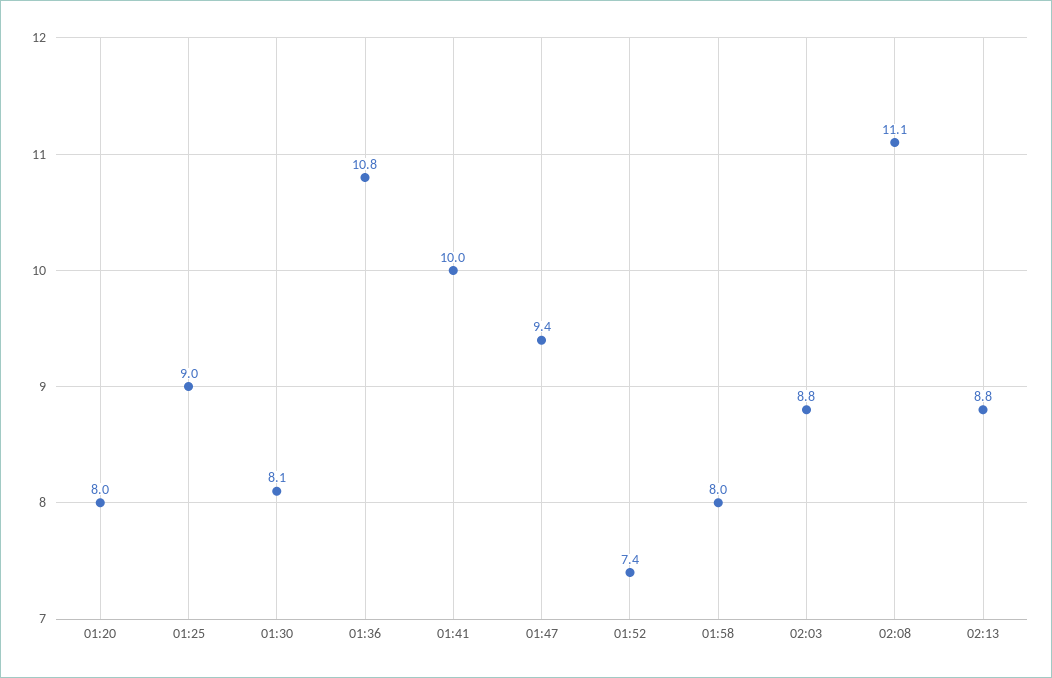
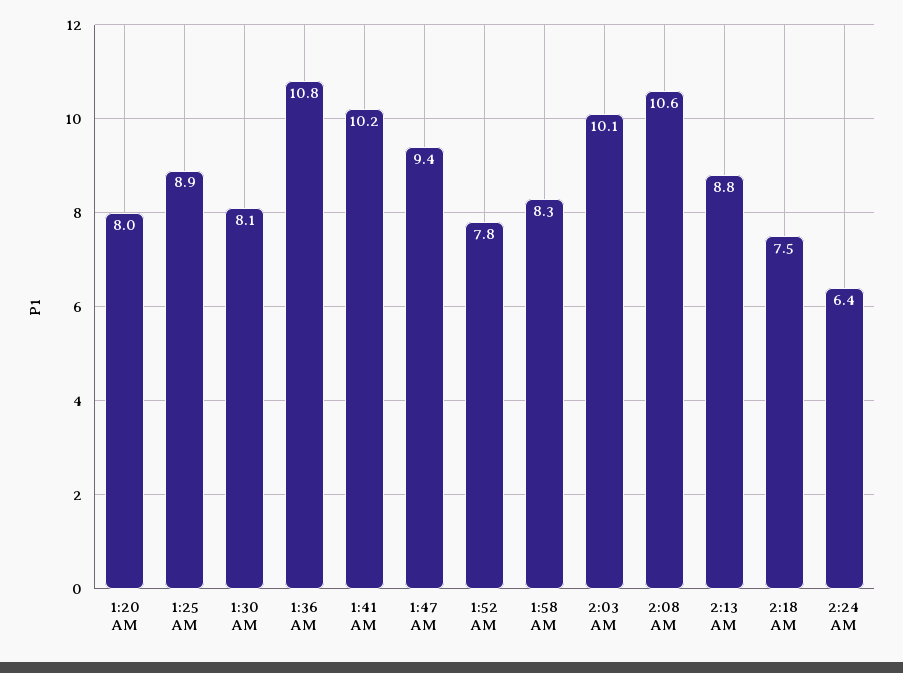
01:25: 9 -> 8.9
01:41: 10 -> 10.2
01:52: 7.4 -> 7.8
01:58: 8 -> 8.3
02:03: 8.8 -> 10.1
02:08: 11.1 -> 10.6
2:18 AM: none -> 7.5
2:24 AM: none -> 6.4

